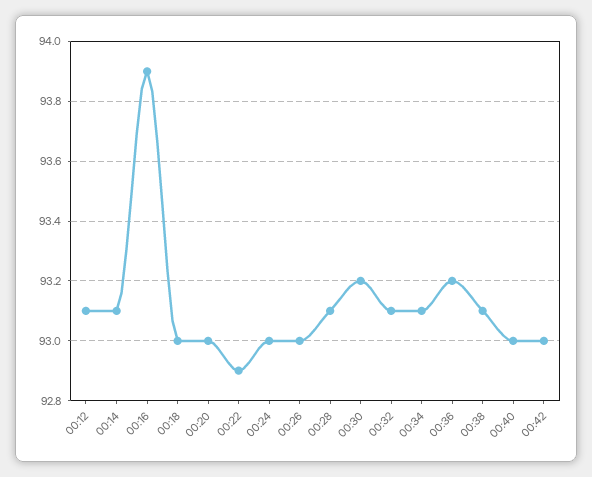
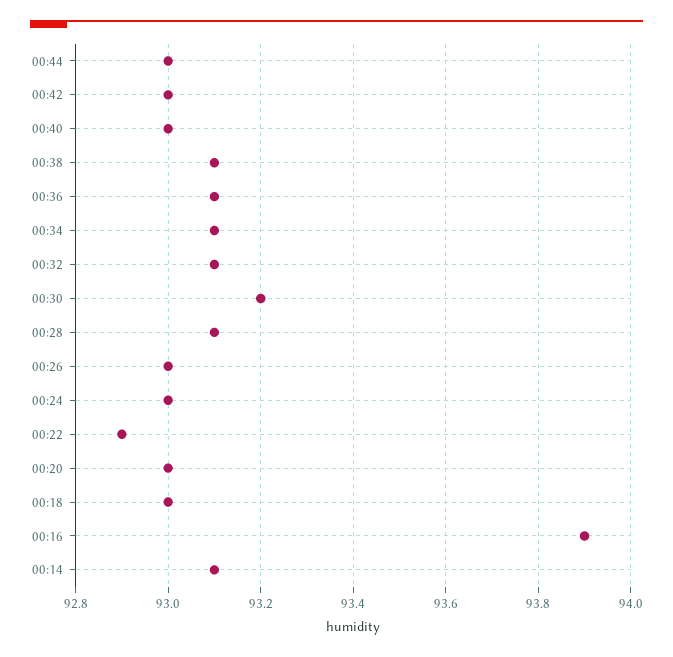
00:12: 93.1 -> none
00:36: 93.2 -> 93.1
00:44: none -> 93

